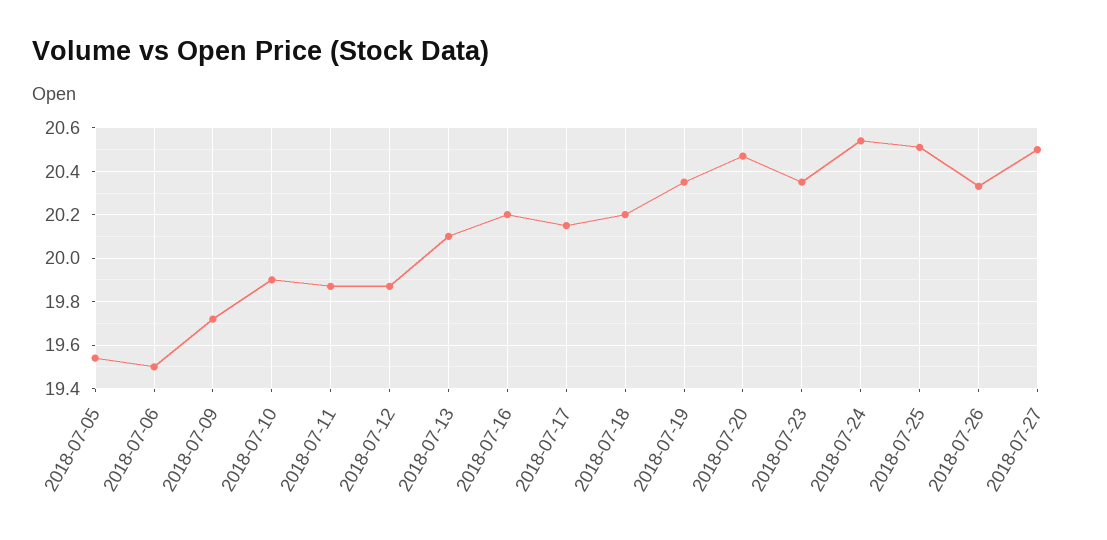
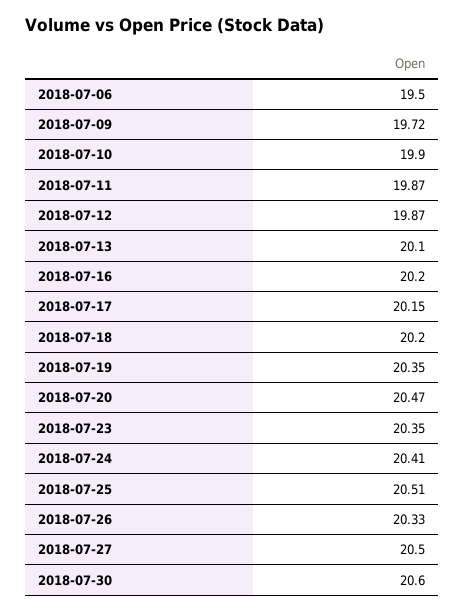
2018-07-05: 19.55 -> none
2018-07-24: 20.55 -> 20.41
2018-07-30: none -> 20.6

